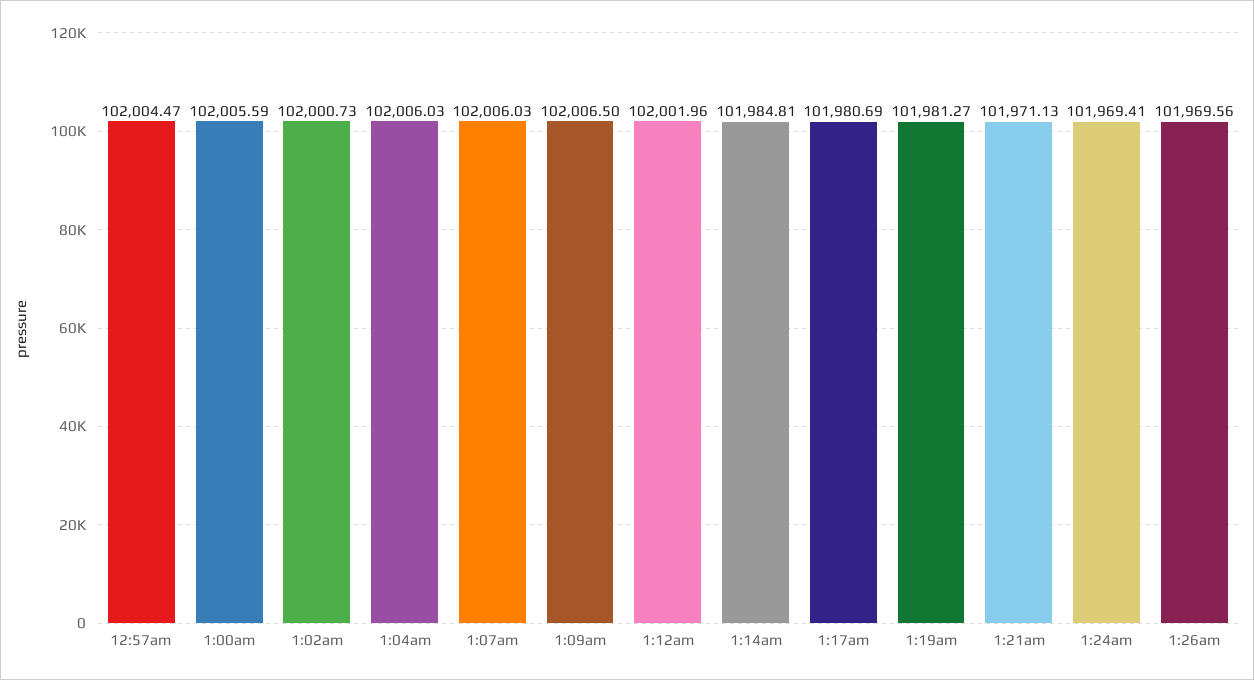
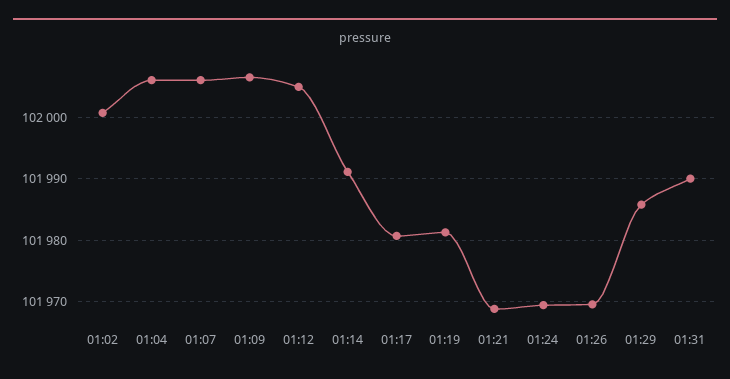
12:57am: 102004.47 -> none
1:00am: 102005.59 -> none
1:12am: 102001.96 -> 102005
1:14am: 101984.81 -> 101991
1:21am: 101971.13 -> 101969
01:29: none -> 101986
01:31: none -> 101990

